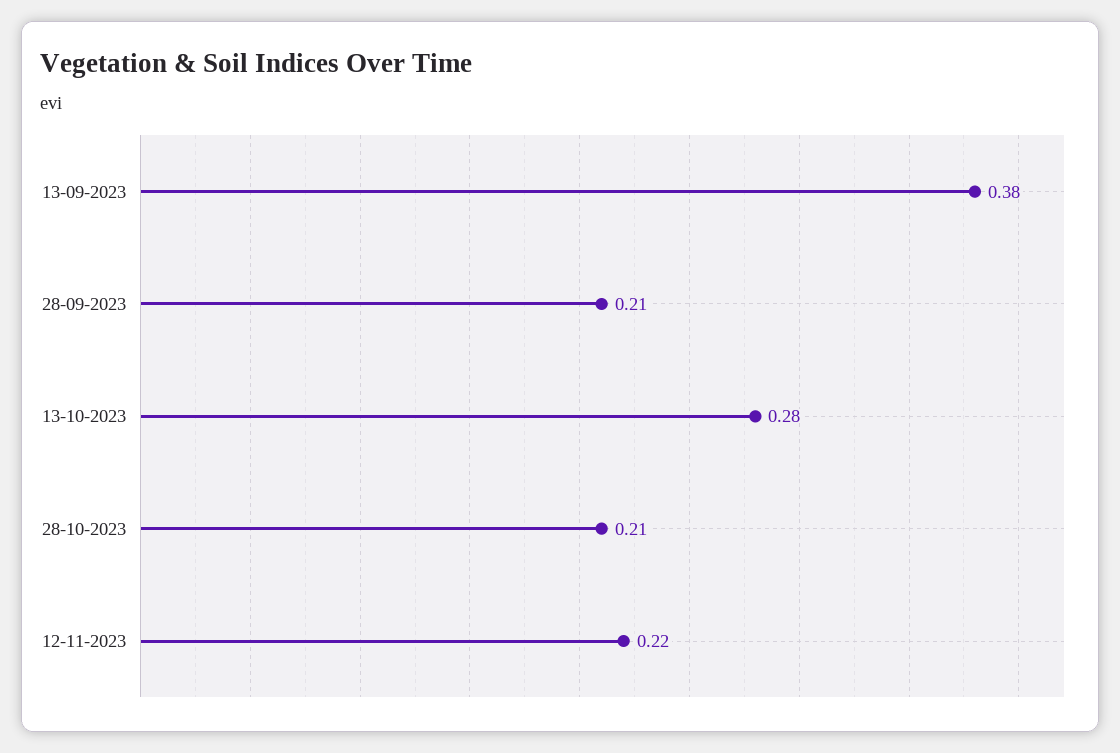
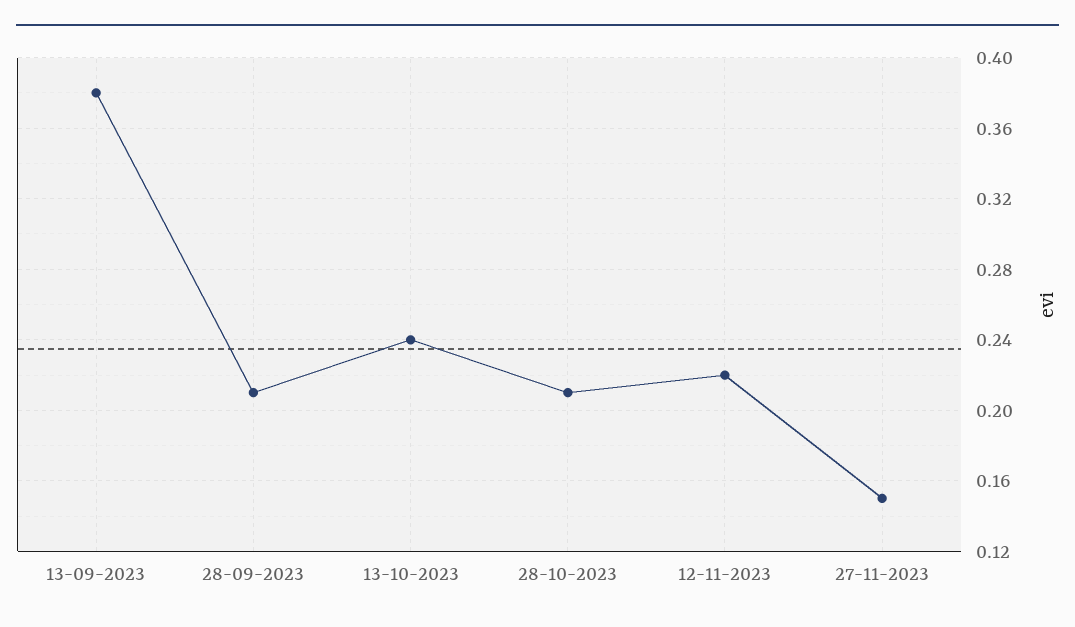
13-10-2023: 0.28 -> 0.24
27-11-2023: none -> 0.15

